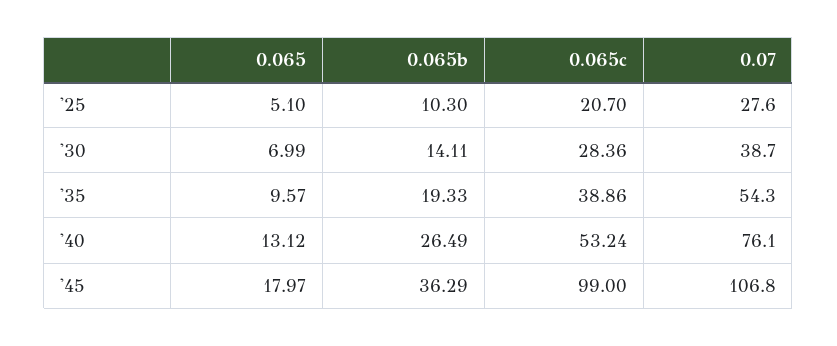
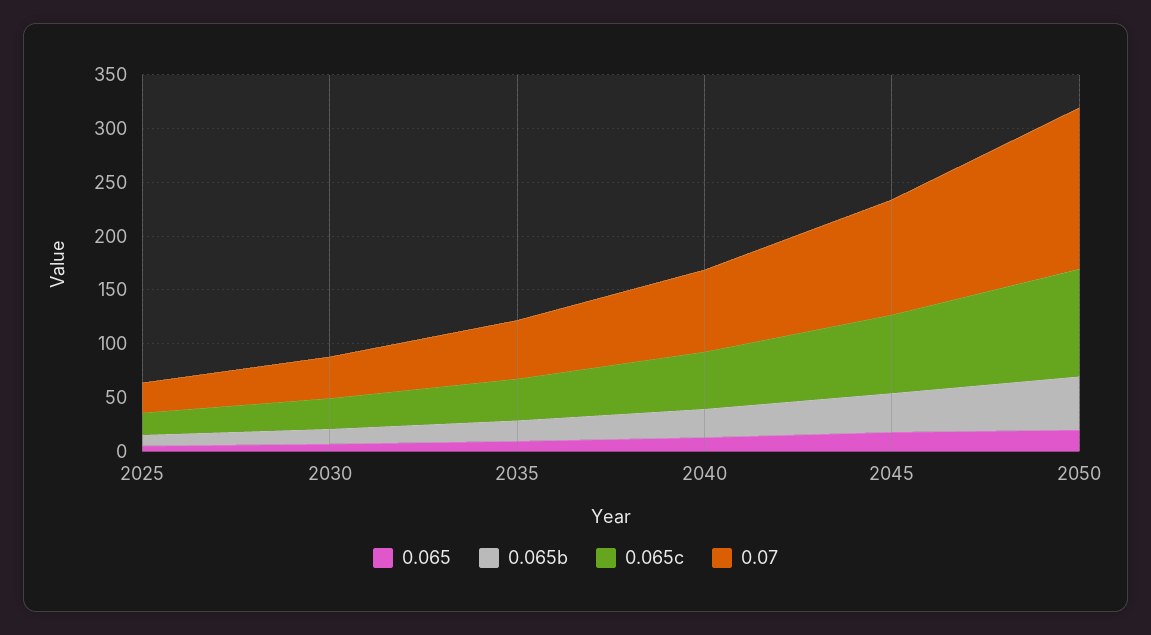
0.065c, '45: 99 -> 70
0.065, 2050: none -> 20
0.065b, 2050: none -> 50
0.065c, 2050: none -> 100
0.07, 2050: none -> 150

